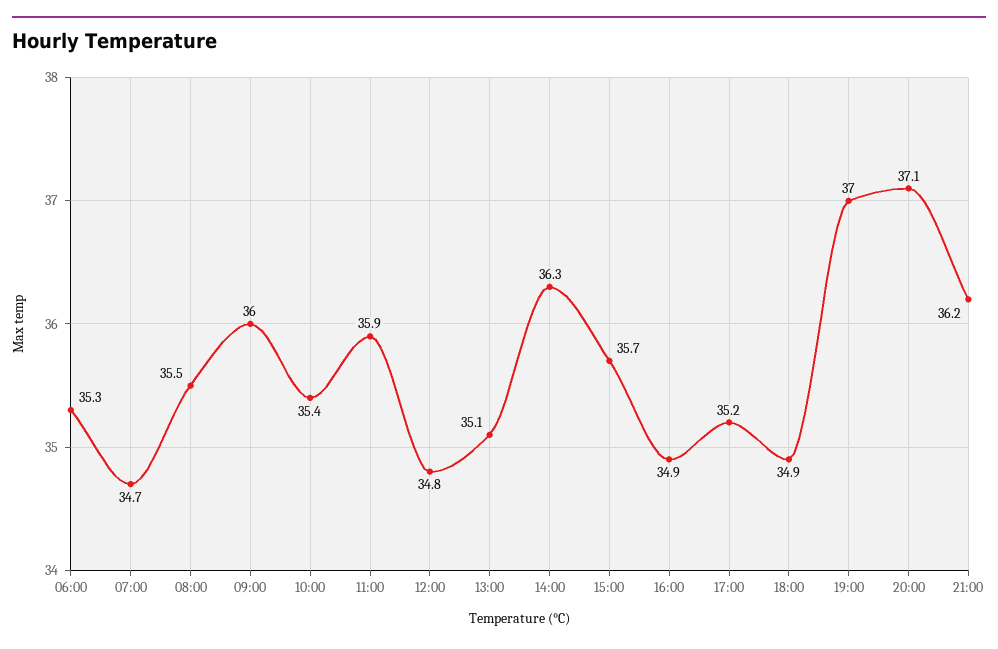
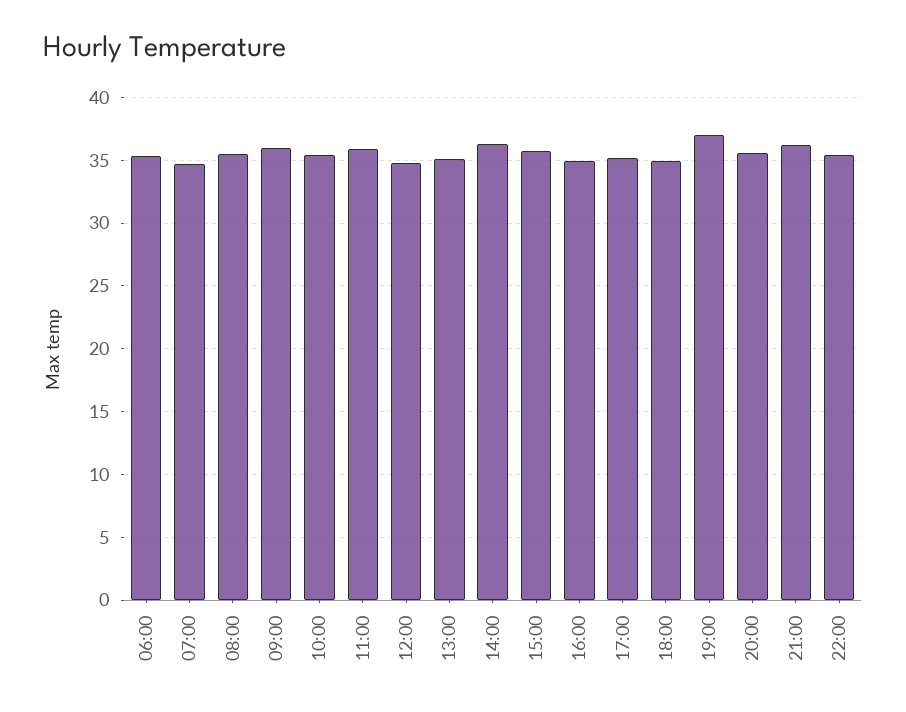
20:00: 37.1 -> 35.5
22:00: none -> 35.5

